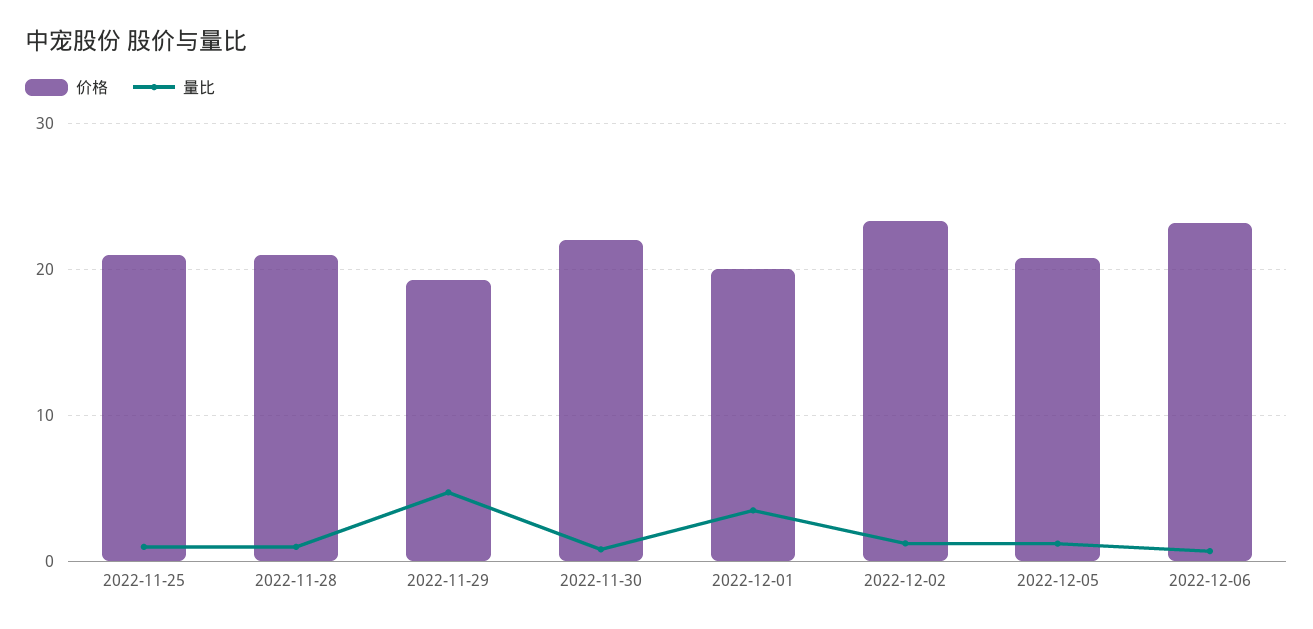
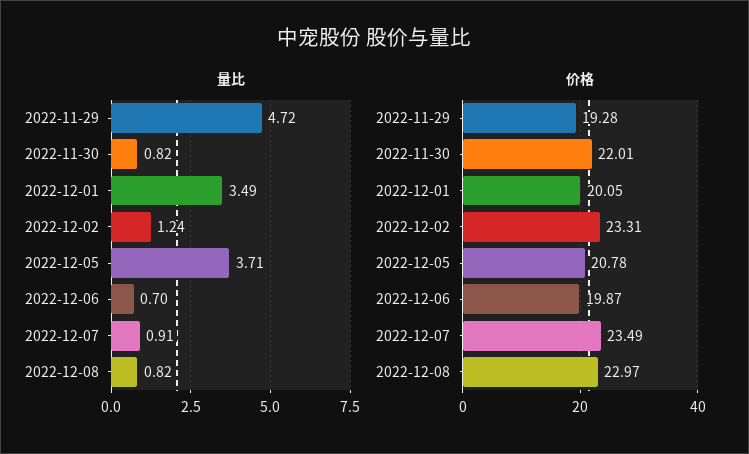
价格, 2022-11-25: 21 -> none
量比, 2022-11-25: 1 -> none
价格, 2022-11-28: 21 -> none
量比, 2022-11-28: 1 -> none
量比, 2022-12-05: 1 -> 3.71
价格, 2022-12-06: 23 -> 19.87
量比, 2022-12-07: none -> 0.91
量比, 2022-12-08: none -> 0.82
价格, 2022-12-07: none -> 23.49
价格, 2022-12-08: none -> 22.97

